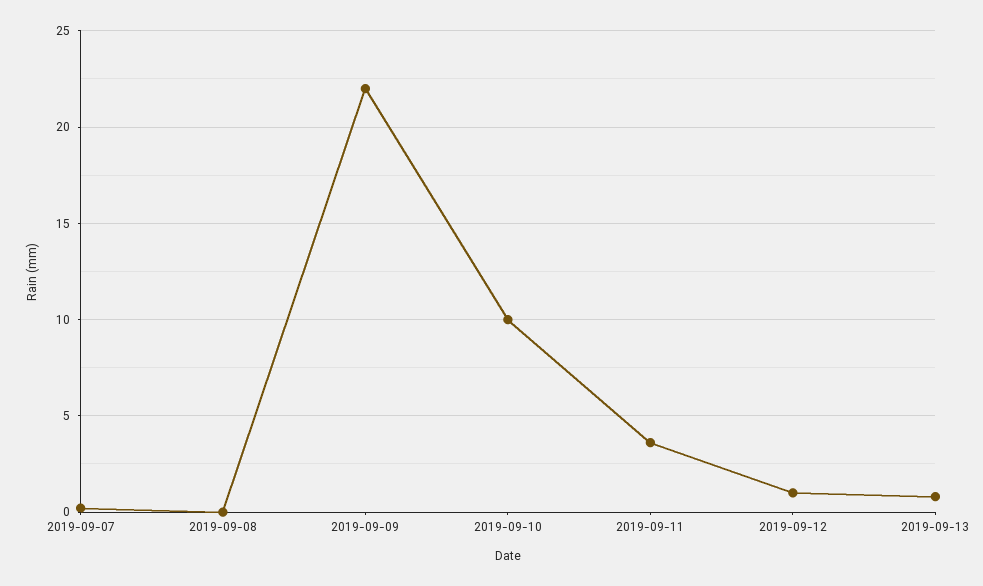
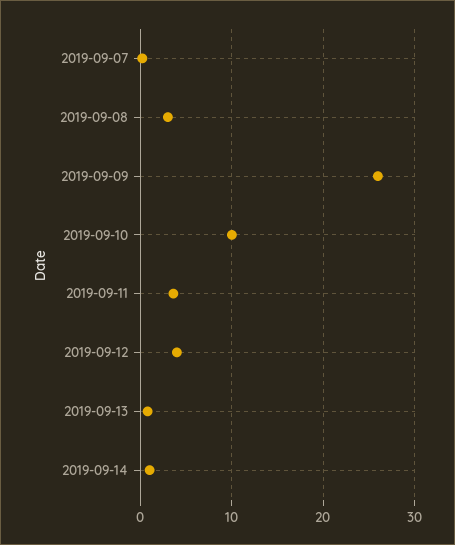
2019-09-08: 0 -> 3
2019-09-09: 22 -> 26
2019-09-12: 1 -> 4
2019-09-14: none -> 1

